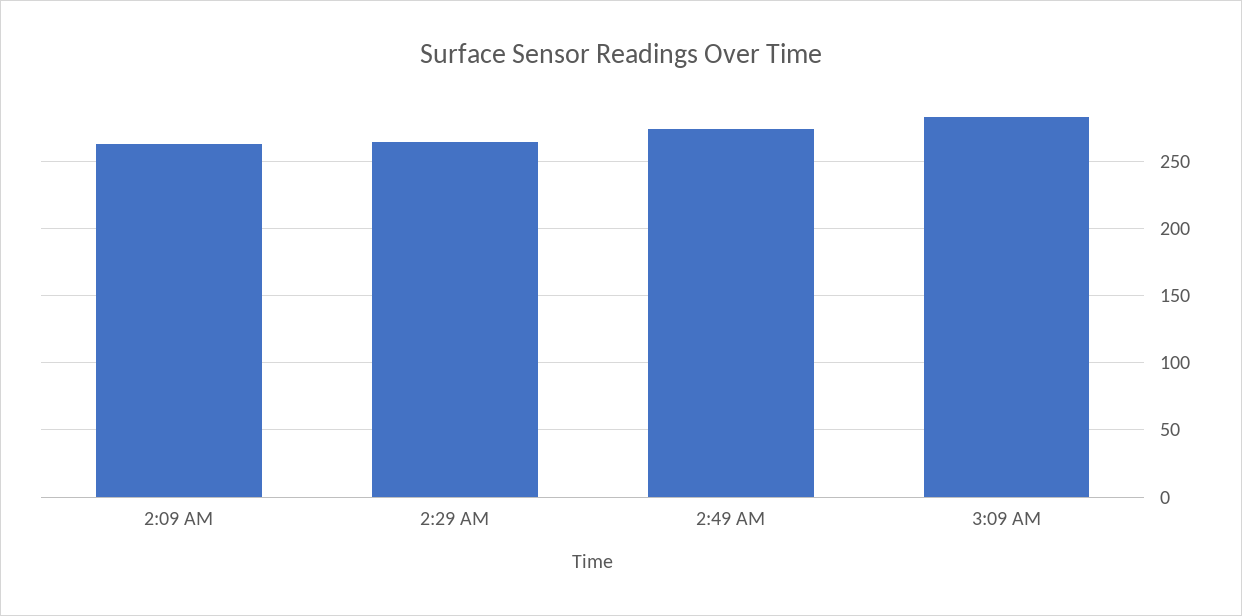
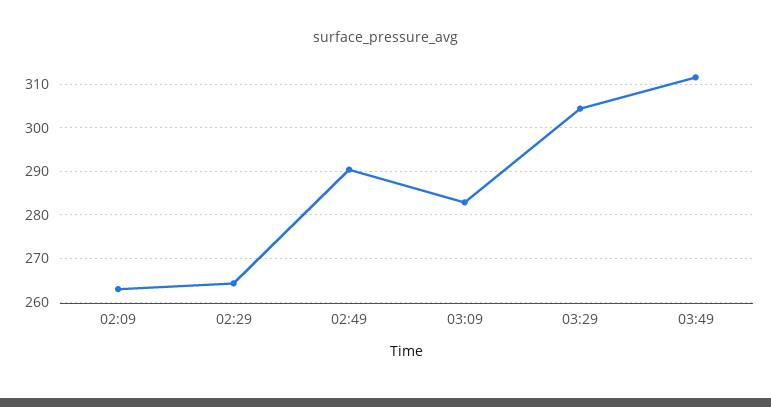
2:49 AM: 275 -> 290
03:29: none -> 304
03:49: none -> 312

